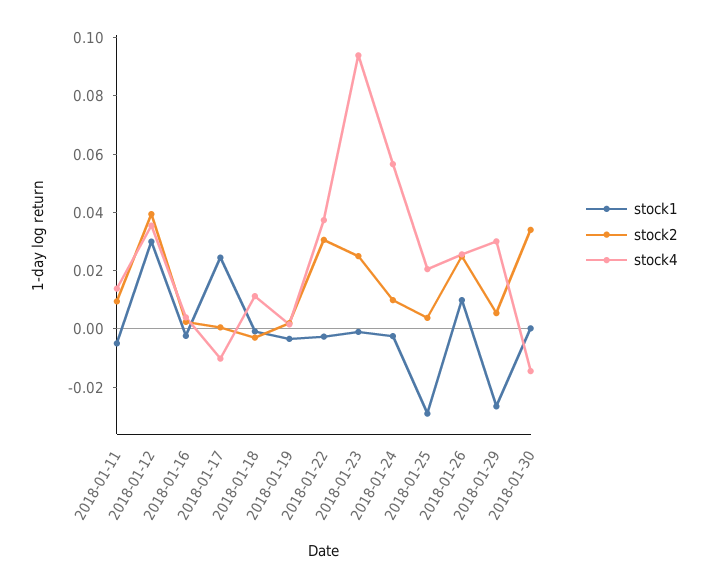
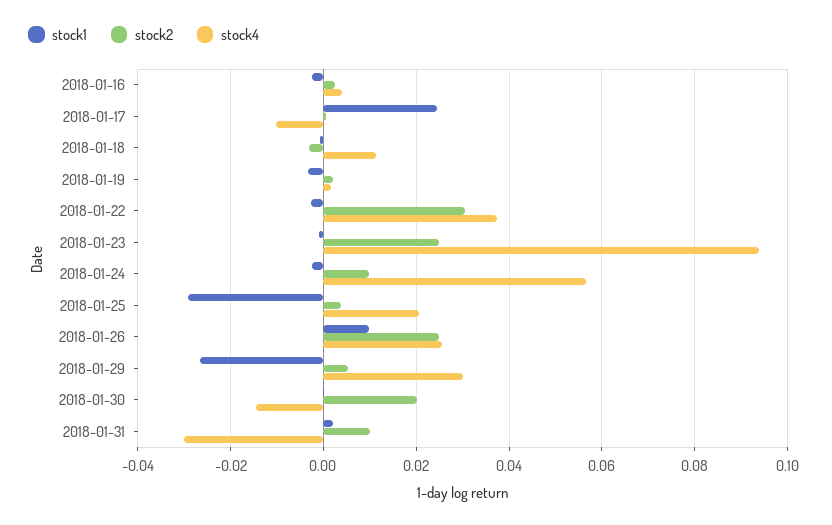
stock1, 2018-01-11: -0.005 -> none
stock2, 2018-01-11: 0.01 -> none
stock4, 2018-01-11: 0.015 -> none
stock1, 2018-01-12: 0.03 -> none
stock2, 2018-01-12: 0.04 -> none
stock4, 2018-01-12: 0.035 -> none
stock2, 2018-01-30: 0.035 -> 0.02
stock1, 2018-01-31: none -> 0.002
stock2, 2018-01-31: none -> 0.01
stock4, 2018-01-31: none -> -0.03

